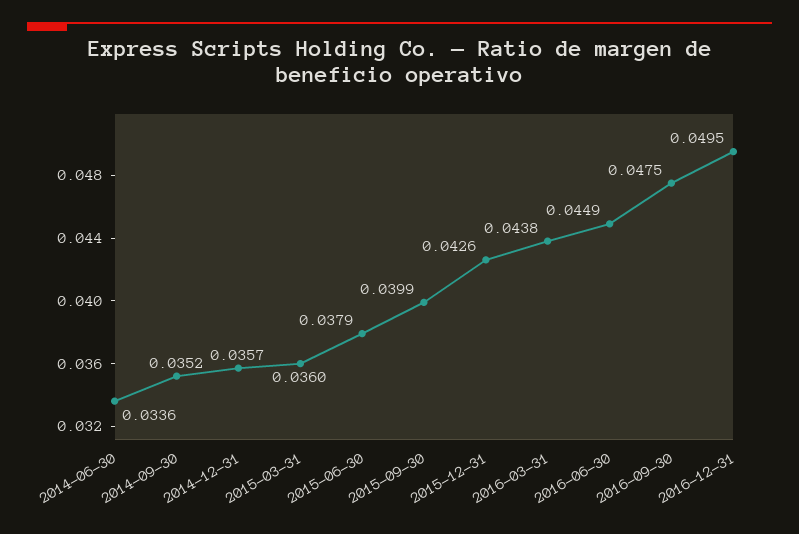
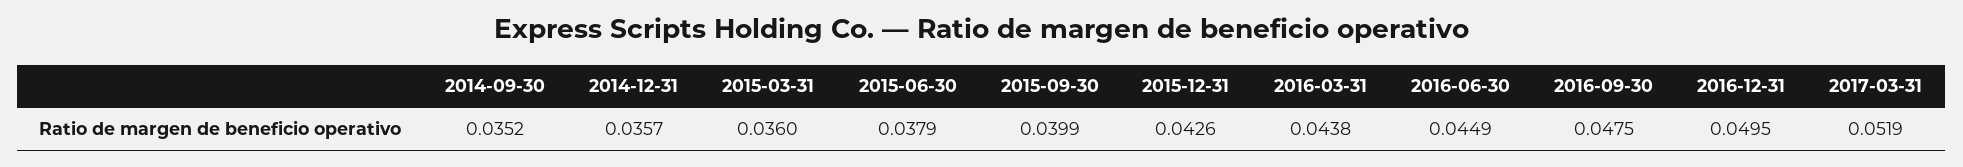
2014-06-30: 0.0336 -> none
2017-03-31: none -> 0.0519

